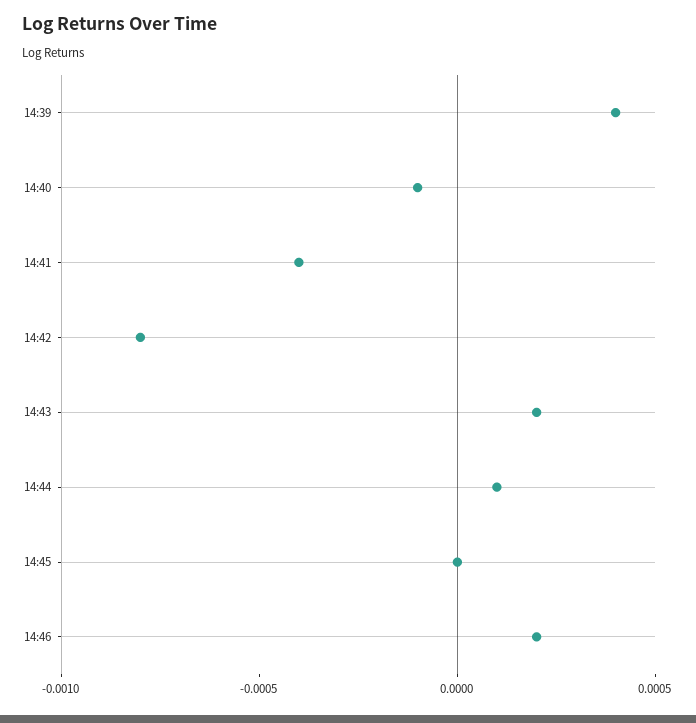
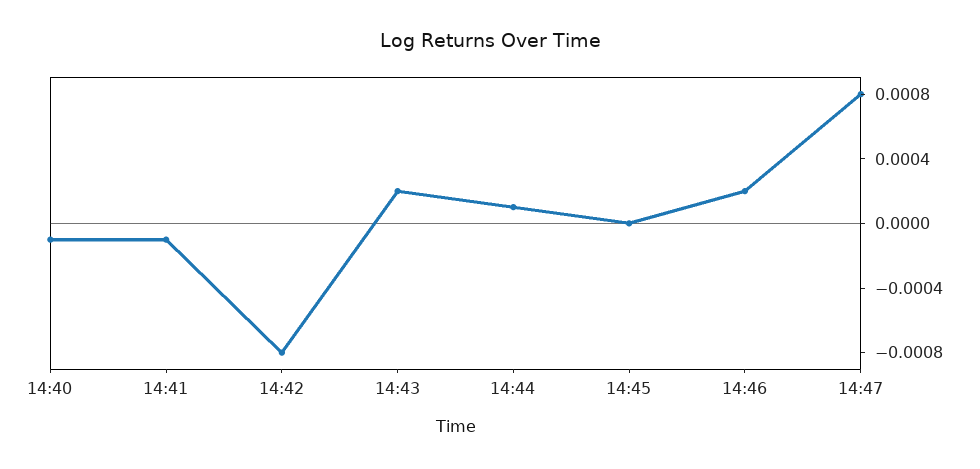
14:39: 0.0004 -> none
14:41: -0.0004 -> -0.0001
14:47: none -> 0.0008

